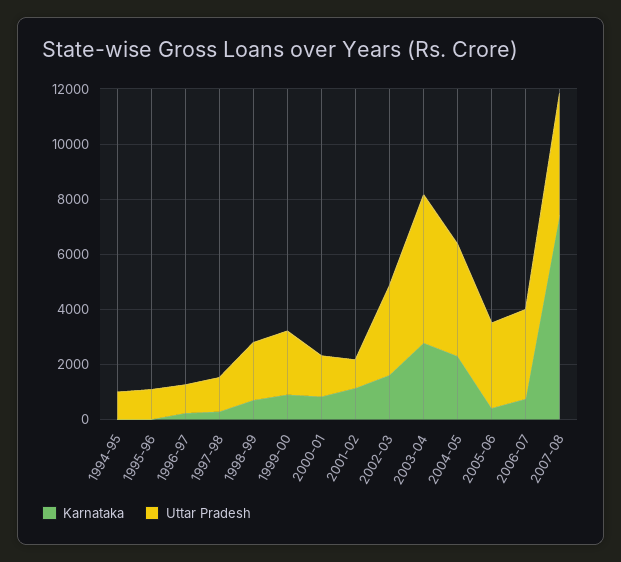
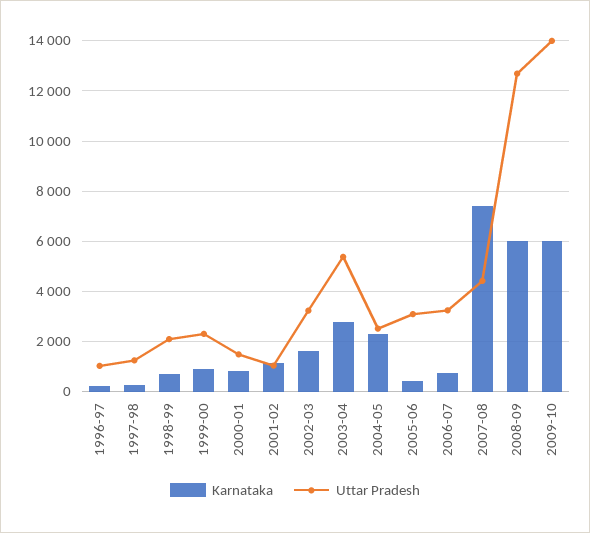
Karnataka, 1994-95: 0 -> none
Uttar Pradesh, 1994-95: 1000 -> none
Karnataka, 1995-96: 0 -> none
Uttar Pradesh, 1995-96: 1000 -> none
Uttar Pradesh, 2004-05: 4000 -> 2500
Karnataka, 2008-09: none -> 6000
Uttar Pradesh, 2008-09: none -> 12750
Karnataka, 2009-10: none -> 6000
Uttar Pradesh, 2009-10: none -> 14000

